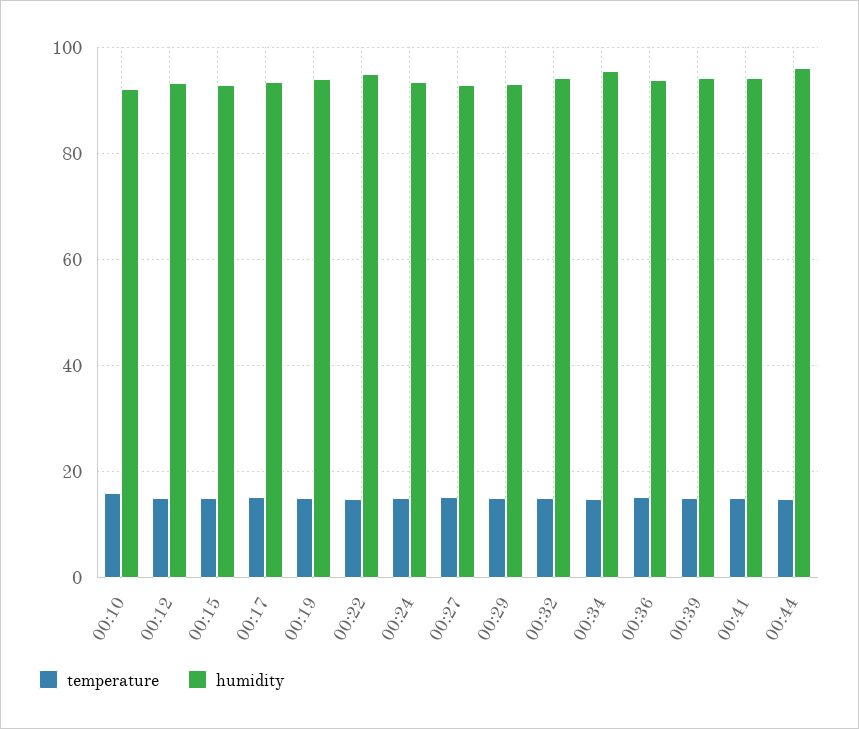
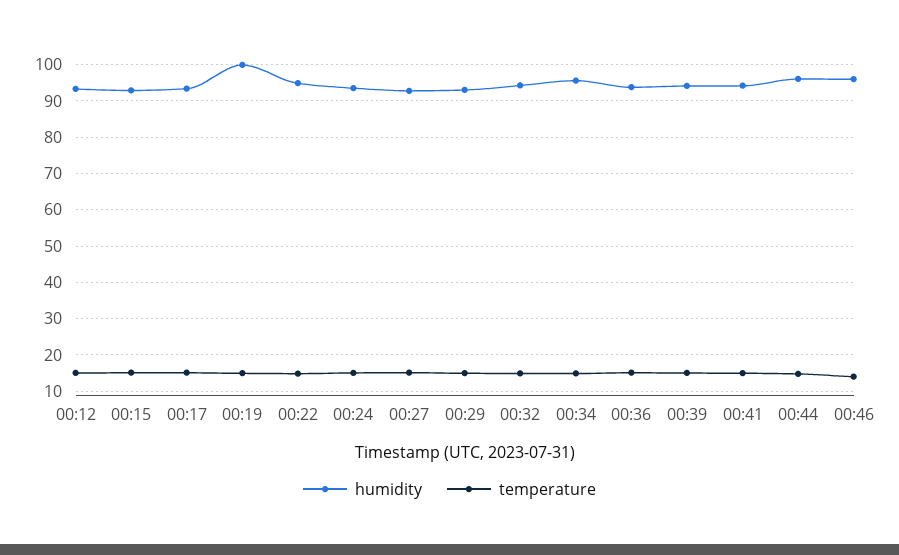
temperature, 00:10: 16 -> none
humidity, 00:10: 92 -> none
humidity, 00:19: 94 -> 100
humidity, 00:46: none -> 96
temperature, 00:46: none -> 14

